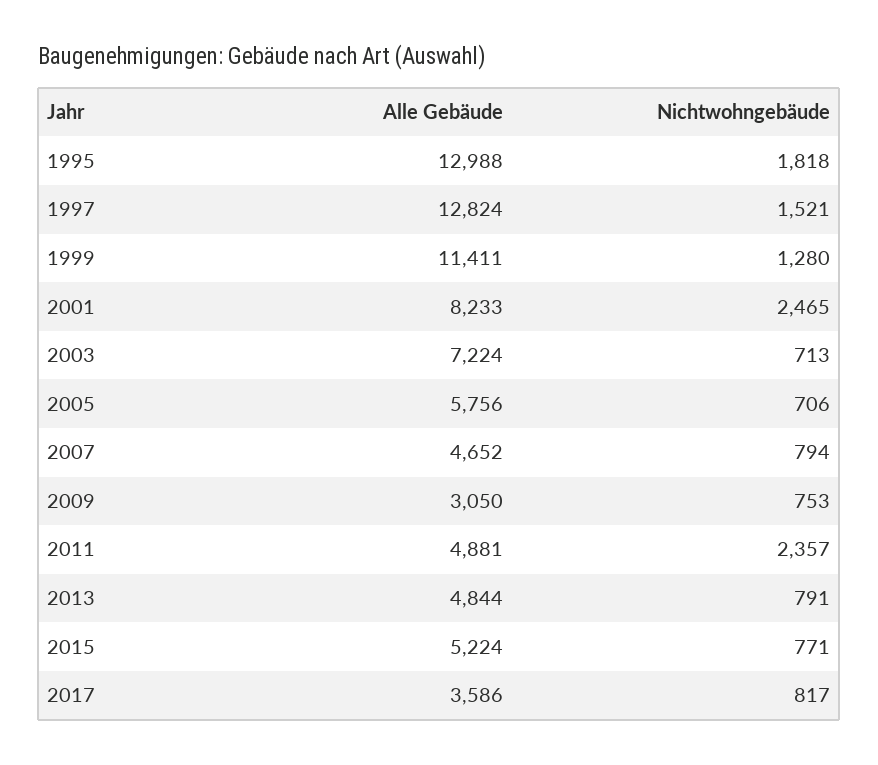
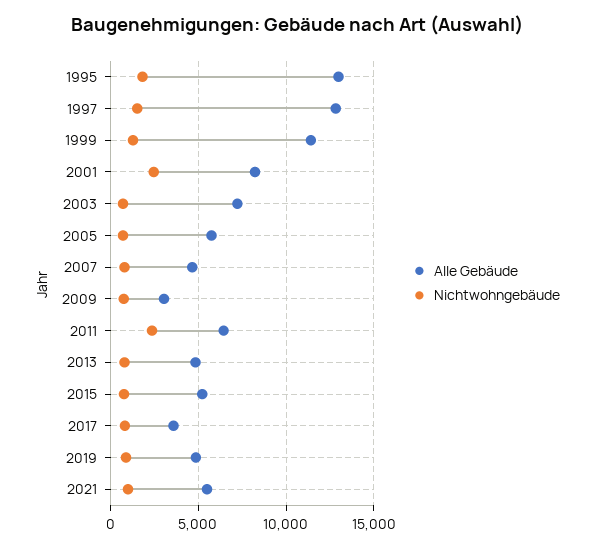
Alle Gebäude, 2011: 4881 -> 6500
Alle Gebäude, 2019: none -> 5000
Nichtwohngebäude, 2019: none -> 1000
Alle Gebäude, 2021: none -> 5500
Nichtwohngebäude, 2021: none -> 1000

